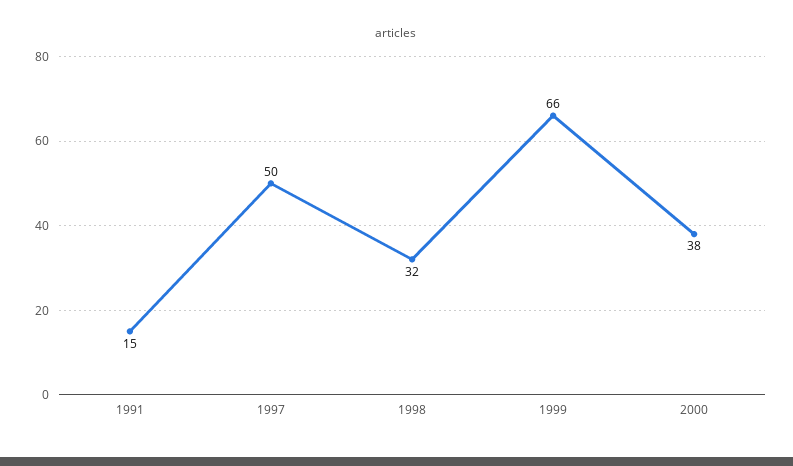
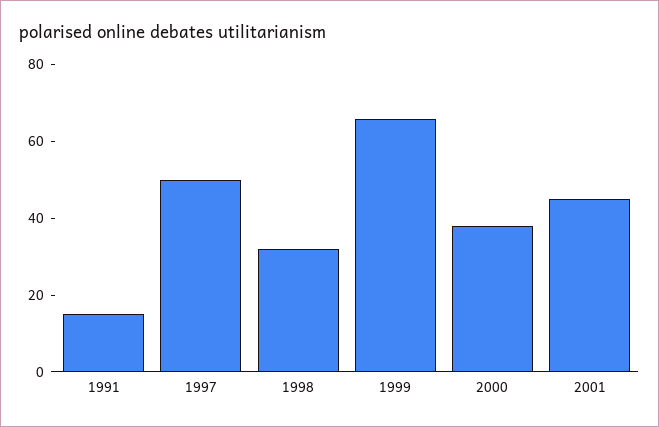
2001: none -> 45

